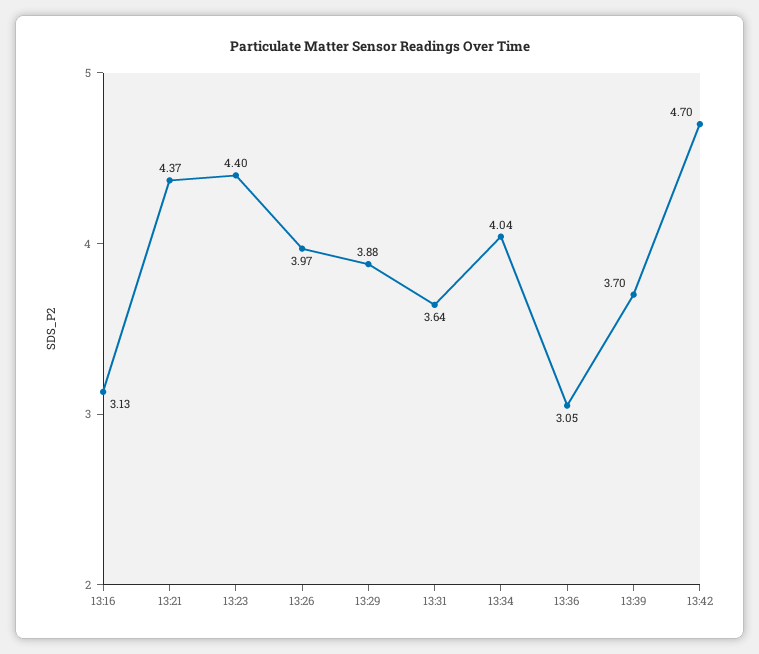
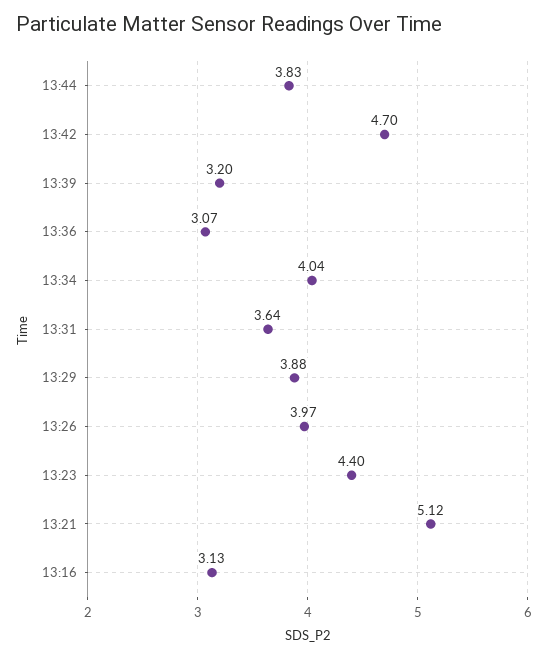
13:21: 4.37 -> 5.12
13:36: 3.05 -> 3.07
13:39: 3.7 -> 3.2
13:44: none -> 3.83

